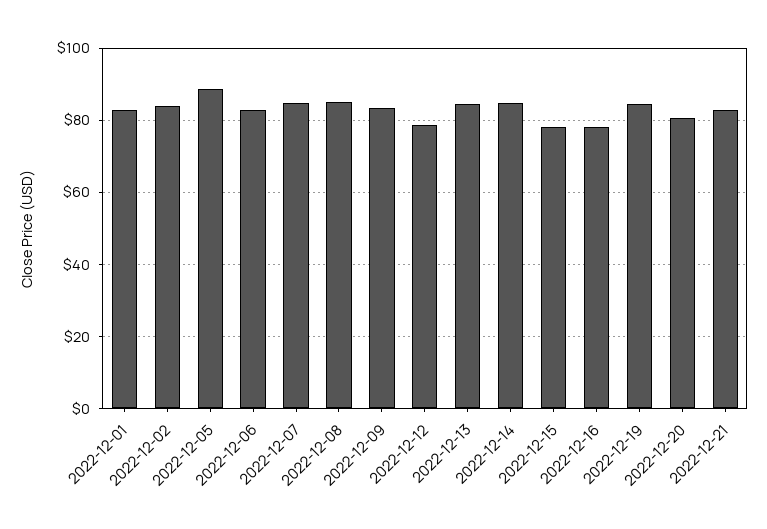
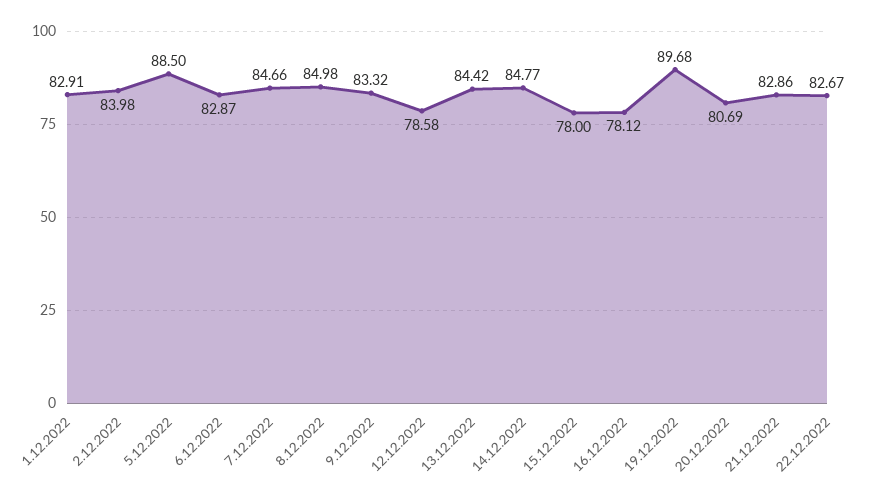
2022-12-19: 84 -> 89.68
22.12.2022: none -> 82.67

